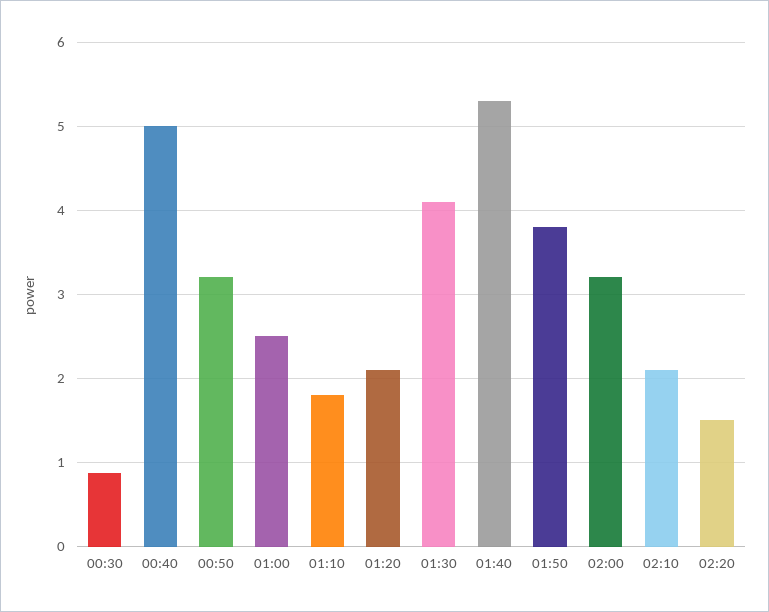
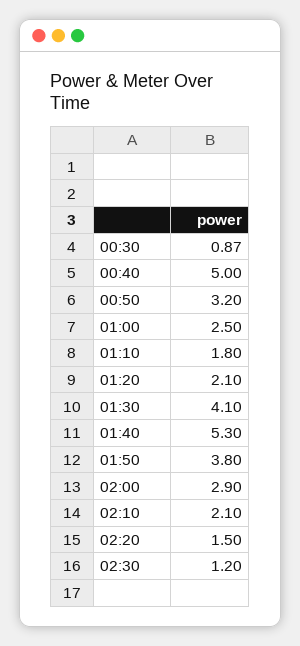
02:00: 3.2 -> 2.9
02:30: none -> 1.2

